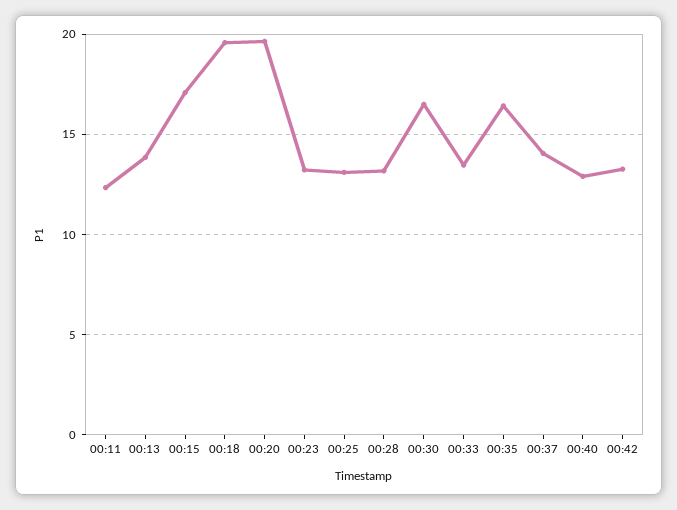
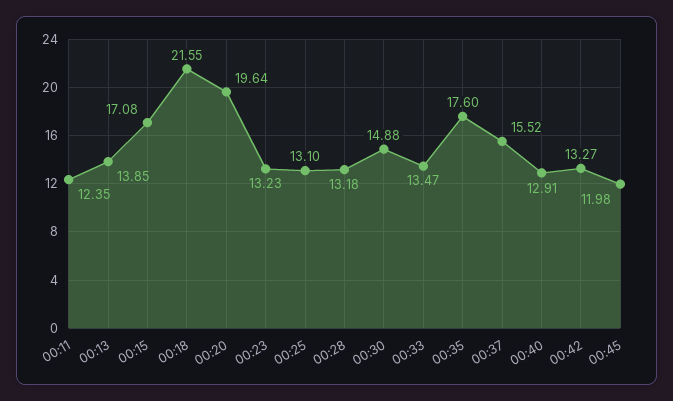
00:18: 19.5 -> 21.55
00:30: 16.5 -> 14.88
00:35: 16.5 -> 17.6
00:37: 14 -> 15.52
00:45: none -> 11.98

